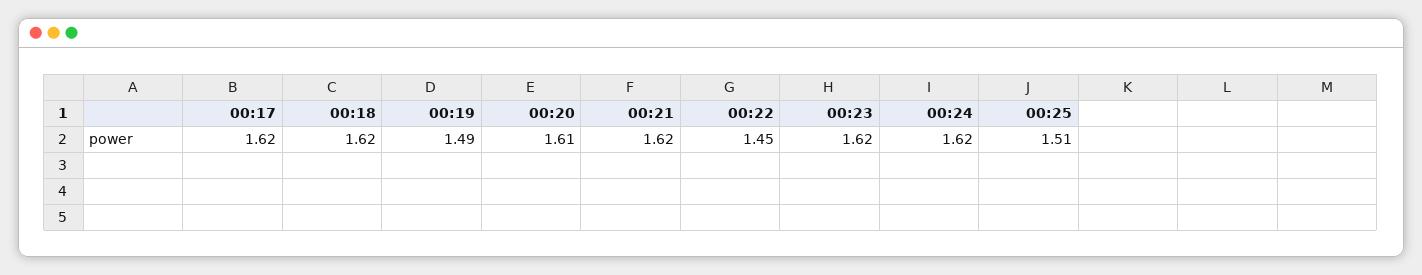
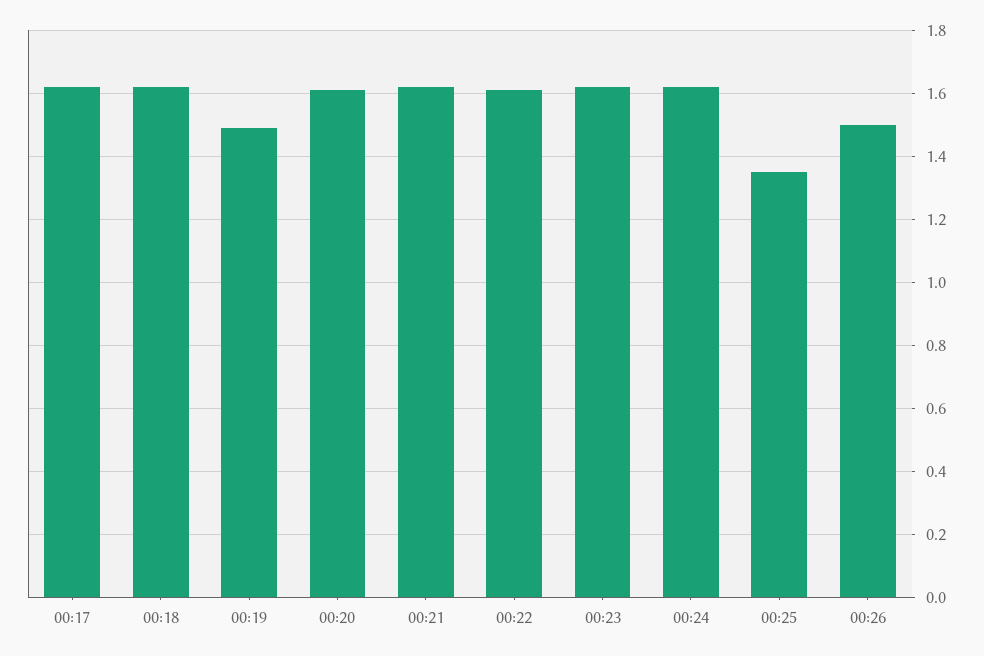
00:22: 1.45 -> 1.6
00:25: 1.51 -> 1.35
00:26: none -> 1.5

